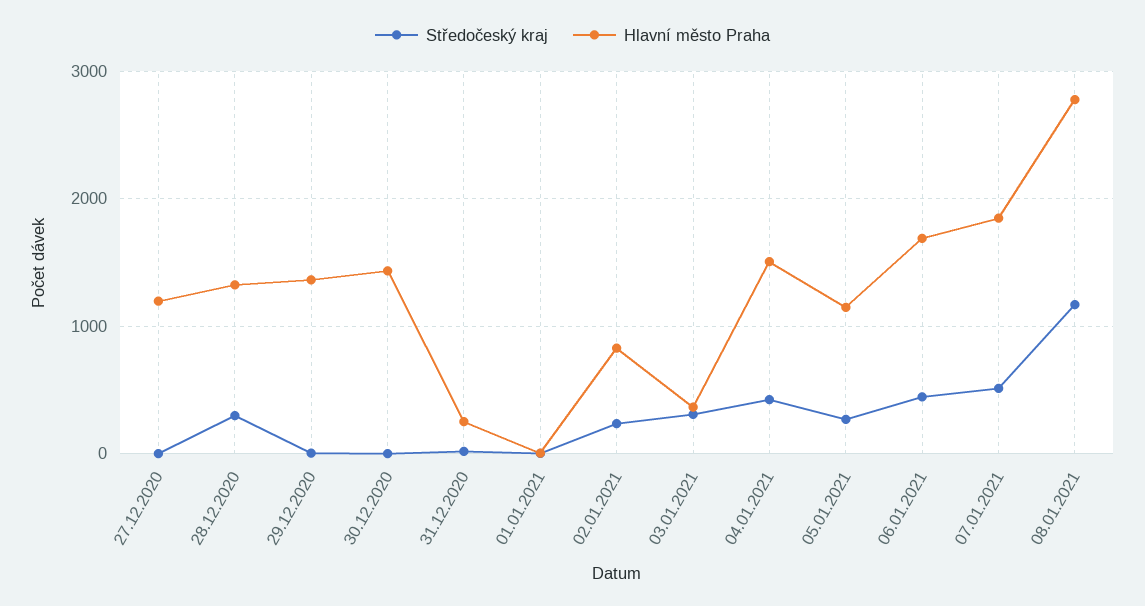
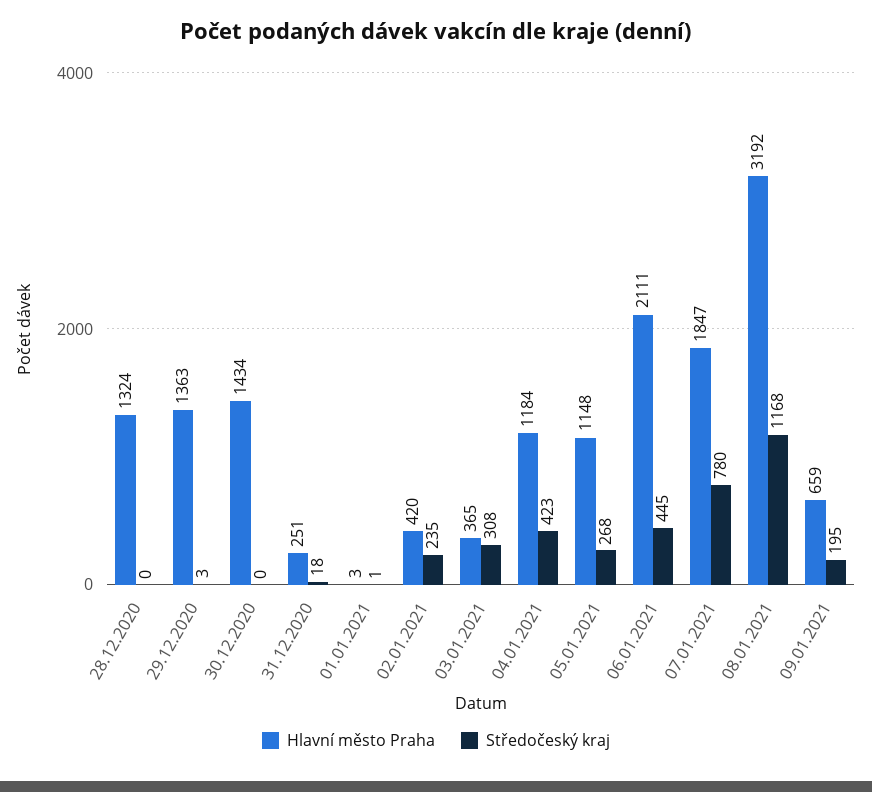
Středočeský kraj, 27.12.2020: 0 -> none
Hlavní město Praha, 27.12.2020: 1200 -> none
Středočeský kraj, 28.12.2020: 300 -> 0
Hlavní město Praha, 02.01.2021: 800 -> 420
Hlavní město Praha, 04.01.2021: 1500 -> 1184
Hlavní město Praha, 06.01.2021: 1700 -> 2111
Středočeský kraj, 07.01.2021: 500 -> 780
Hlavní město Praha, 08.01.2021: 2800 -> 3192
Hlavní město Praha, 09.01.2021: none -> 659
Středočeský kraj, 09.01.2021: none -> 195

